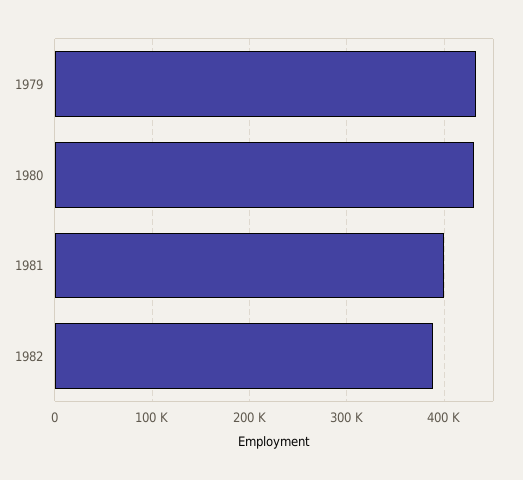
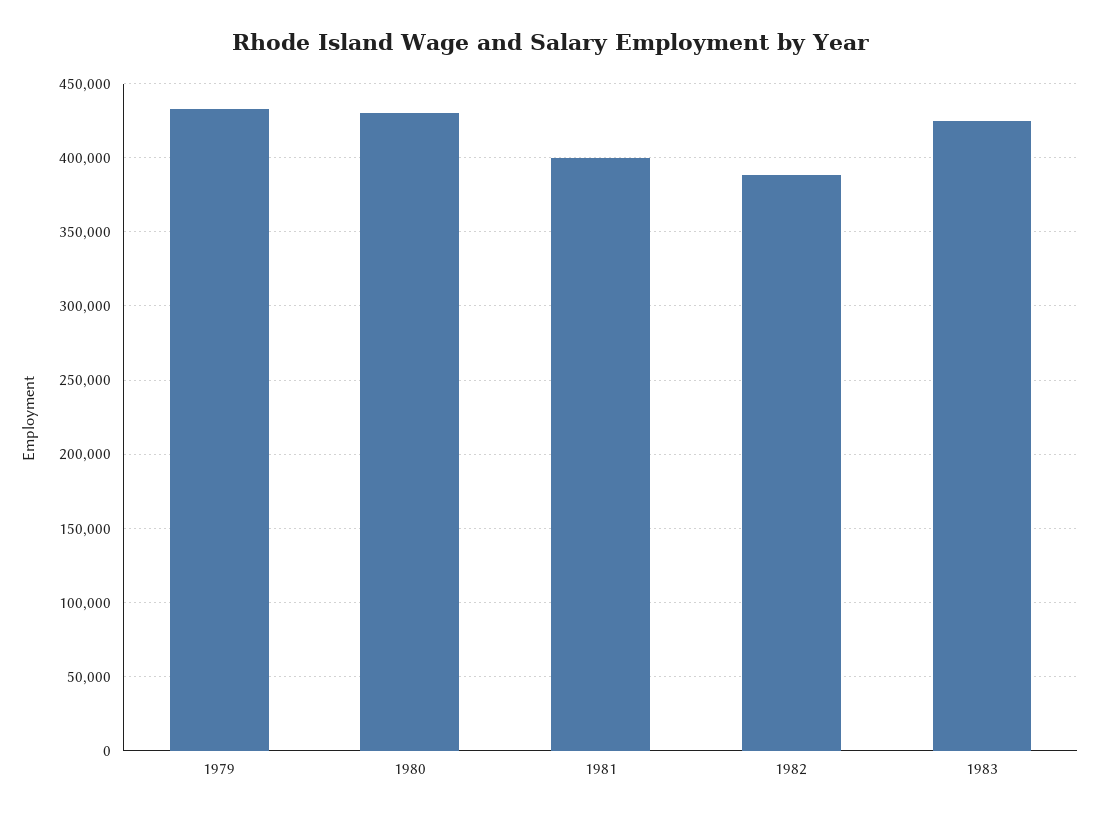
1983: none -> 425000

